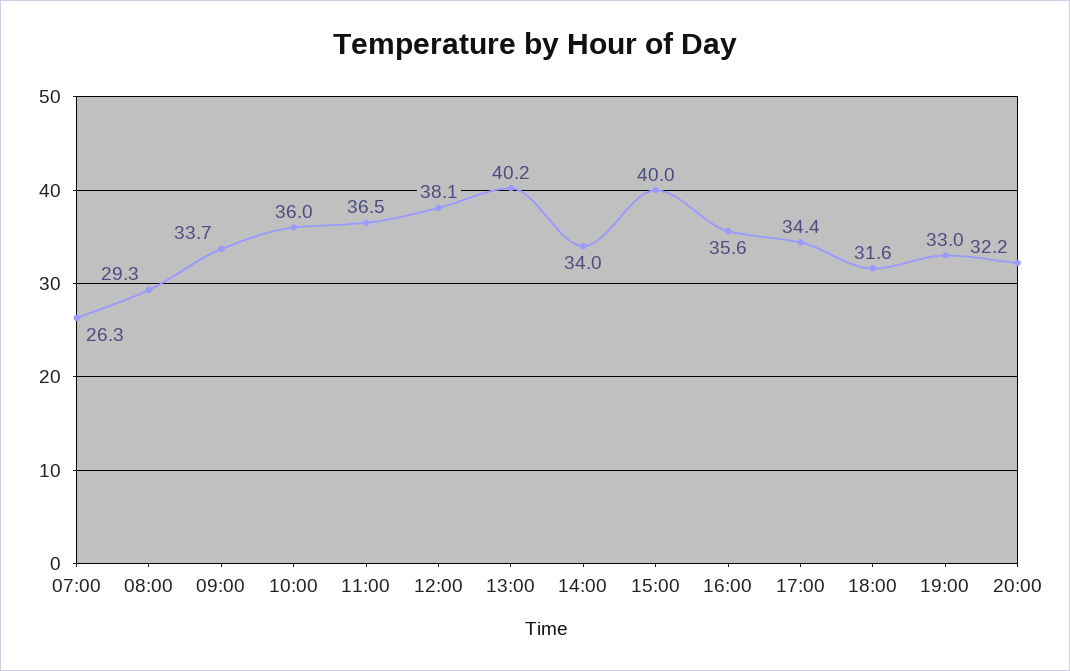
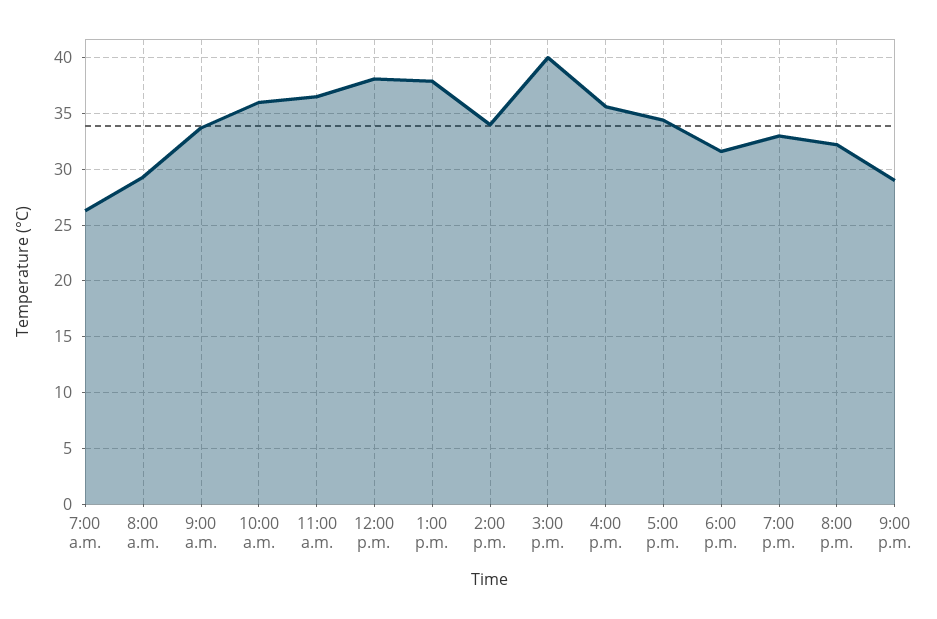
13:00: 40.2 -> 38
9:00 p.m.: none -> 29

